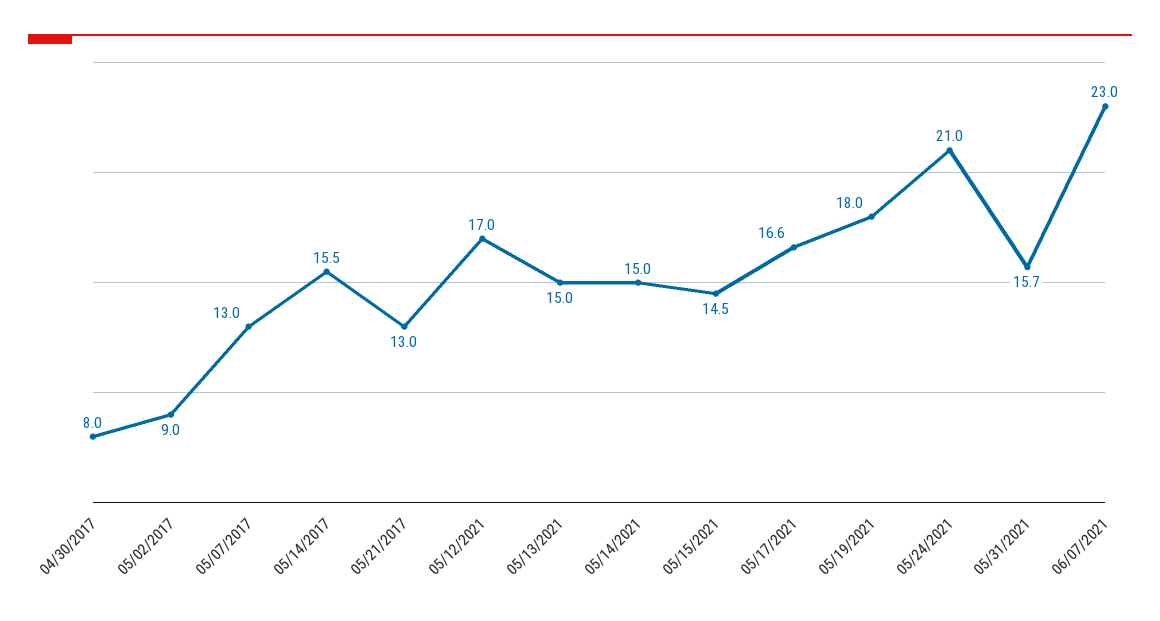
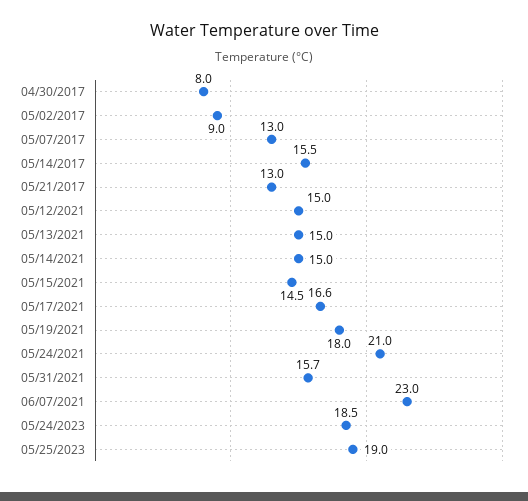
05/12/2021: 17 -> 15
05/24/2023: none -> 18.5
05/25/2023: none -> 19

